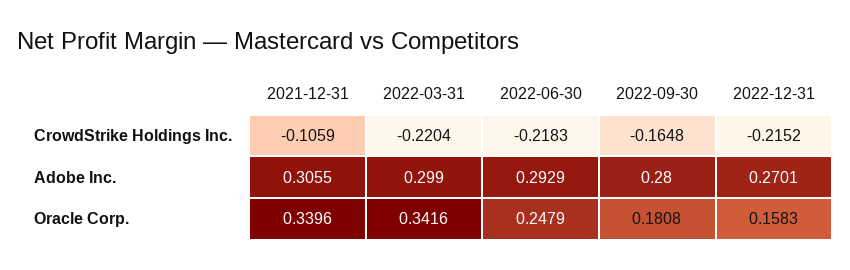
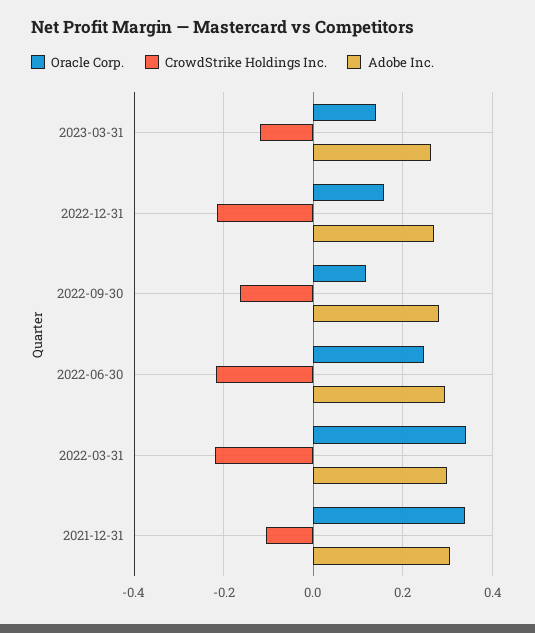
Oracle Corp., 2022-09-30: 0.1808 -> 0.12
Oracle Corp., 2023-03-31: none -> 0.14
CrowdStrike Holdings Inc., 2023-03-31: none -> -0.12
Adobe Inc., 2023-03-31: none -> 0.26

